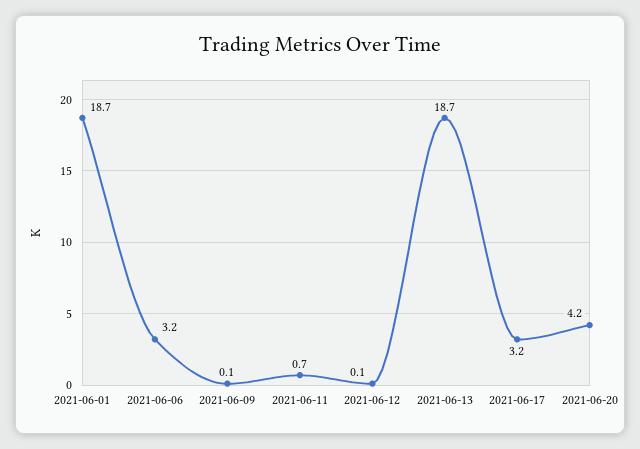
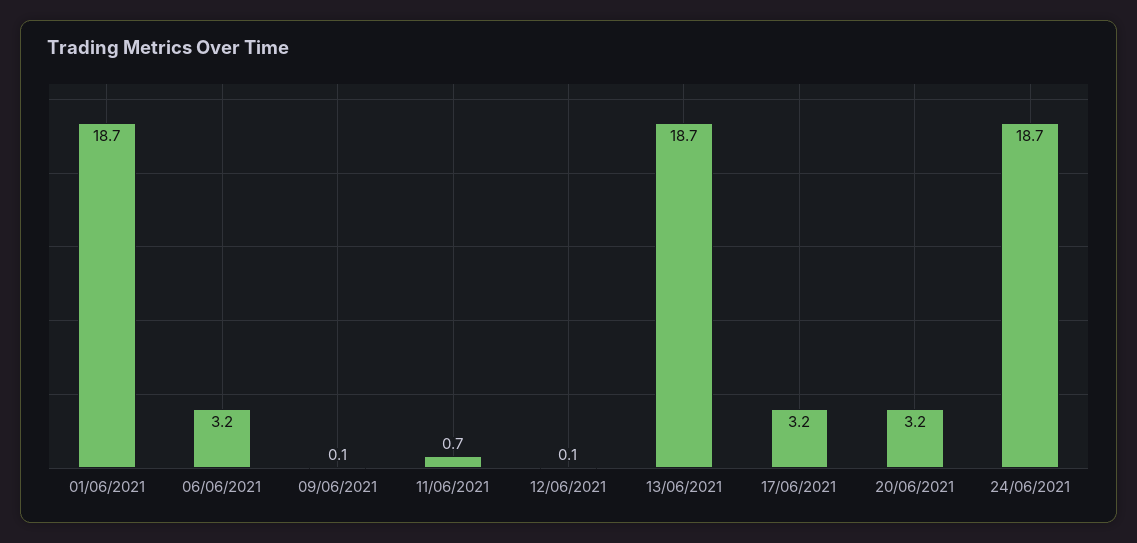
2021-06-20: 4.2 -> 3.2
24/06/2021: none -> 18.7

